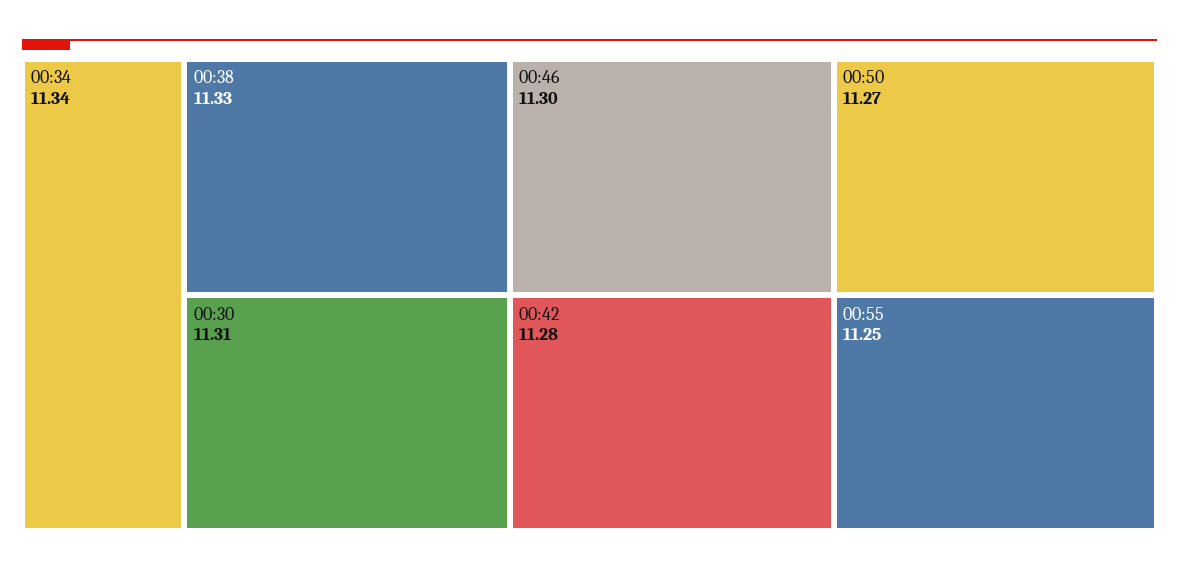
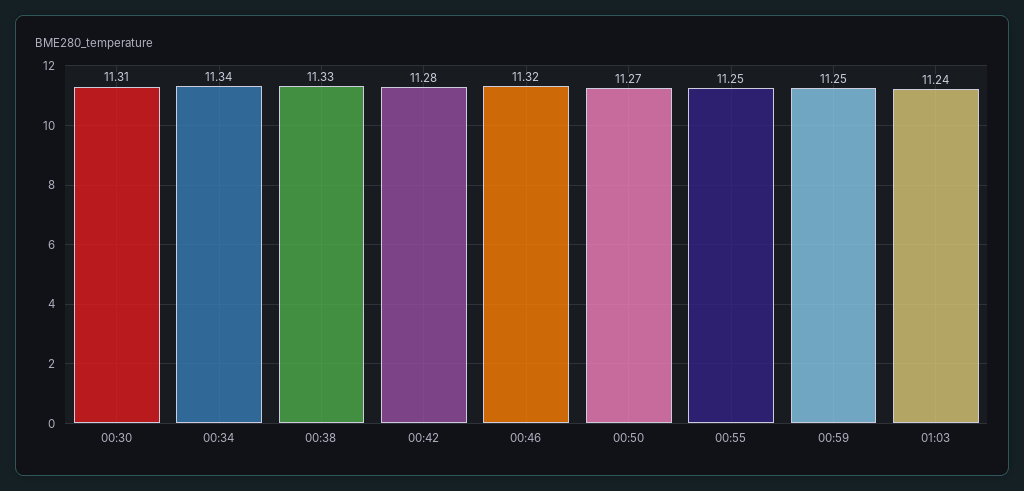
00:46: 11.3 -> 11.32
00:59: none -> 11.25
01:03: none -> 11.24

